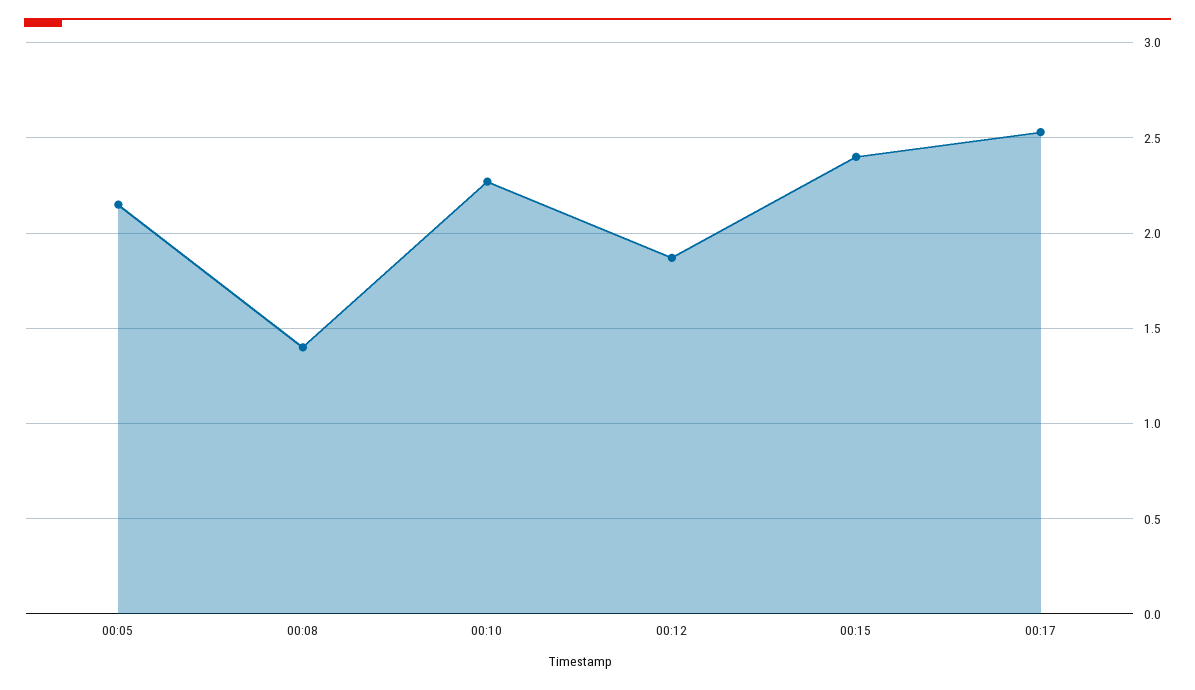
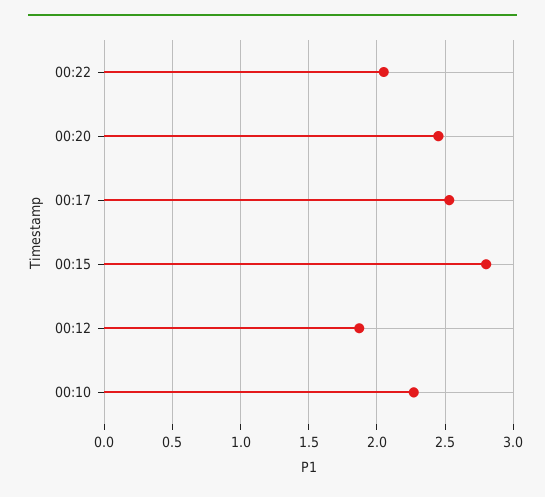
00:05: 2.15 -> none
00:08: 1.4 -> none
00:15: 2.4 -> 2.8
00:22: none -> 2.05
00:20: none -> 2.45

